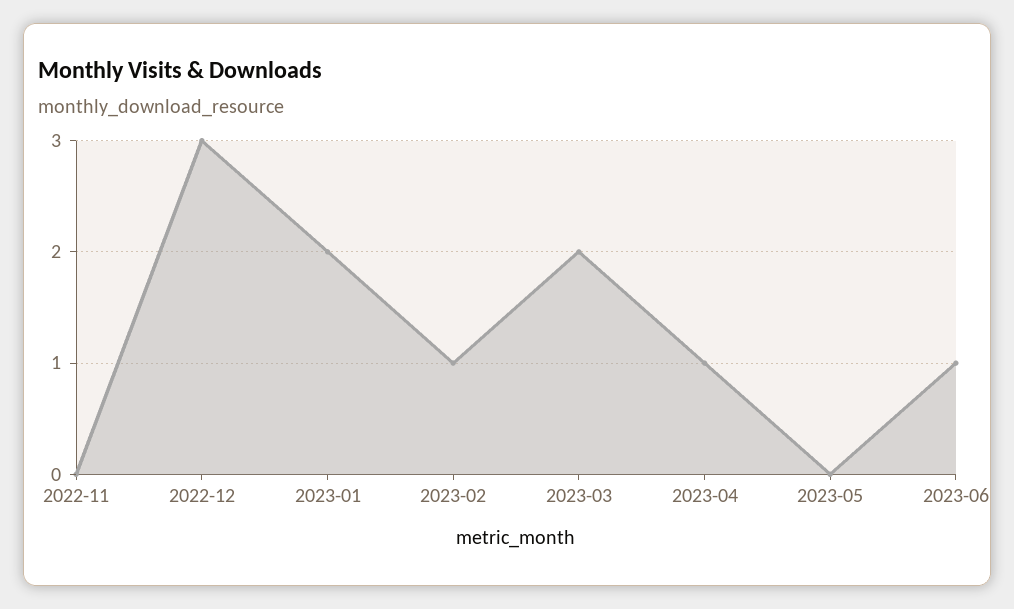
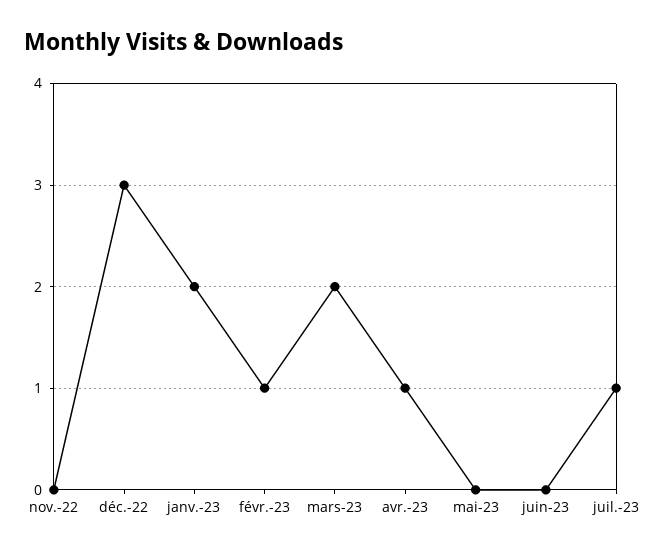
2023-06: 1 -> 0
juil.-23: none -> 1

